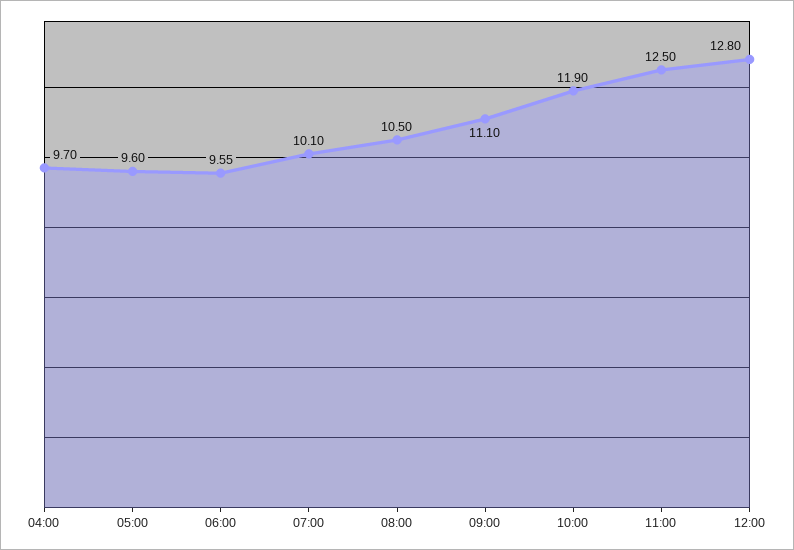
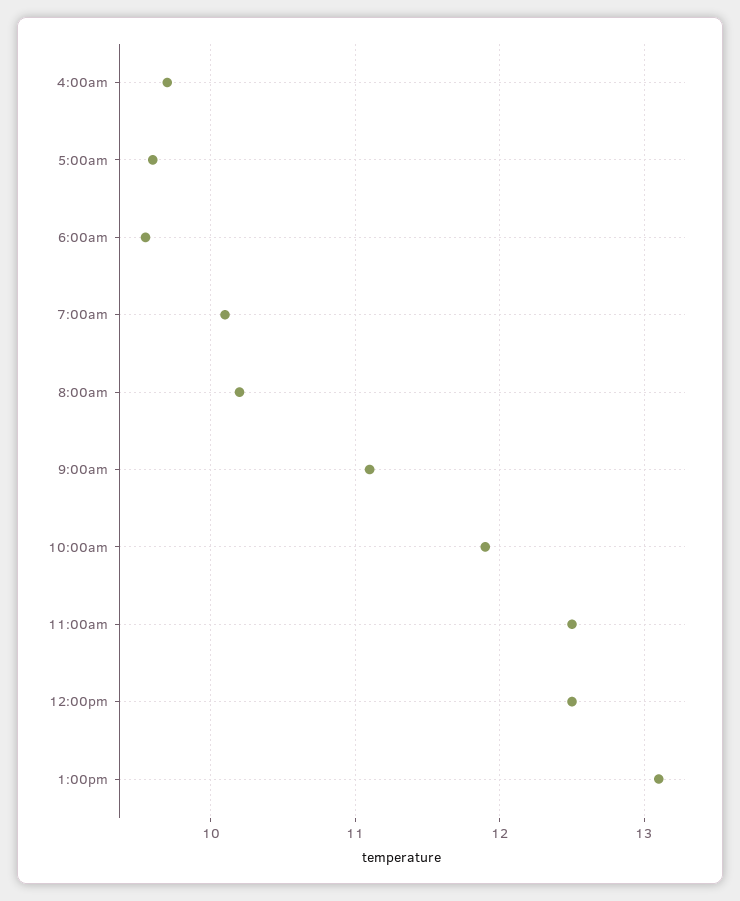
08:00: 10.5 -> 10.2
12:00: 12.8 -> 12.5
1:00pm: none -> 13.1

